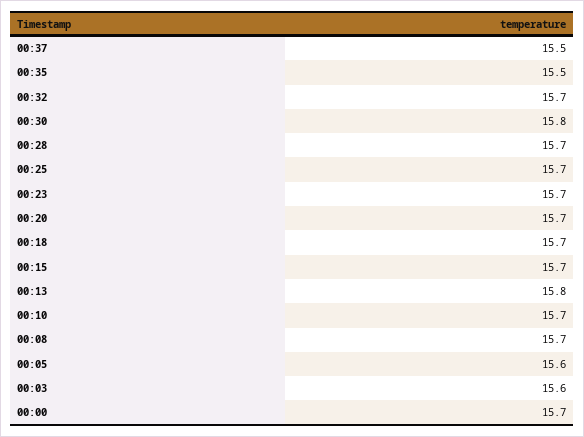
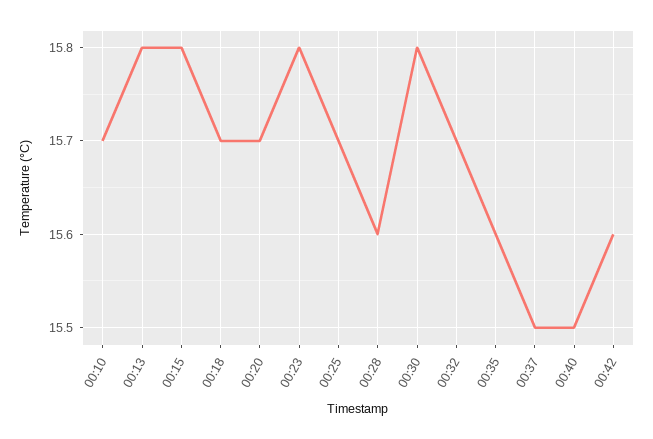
00:35: 15.5 -> 15.6
00:28: 15.7 -> 15.6
00:23: 15.7 -> 15.8
00:15: 15.7 -> 15.8
00:08: 15.7 -> none
00:05: 15.6 -> none
00:03: 15.6 -> none
00:00: 15.7 -> none
00:40: none -> 15.5
00:42: none -> 15.6

